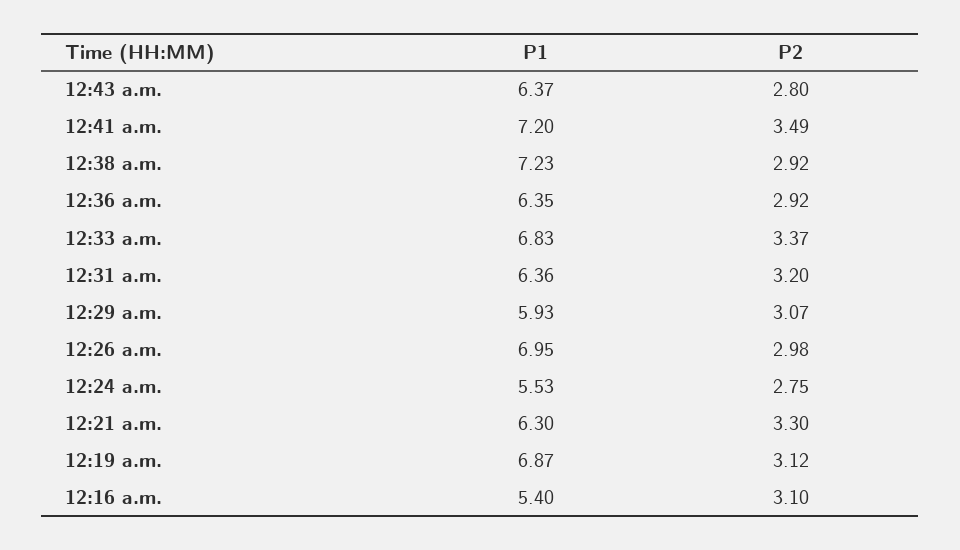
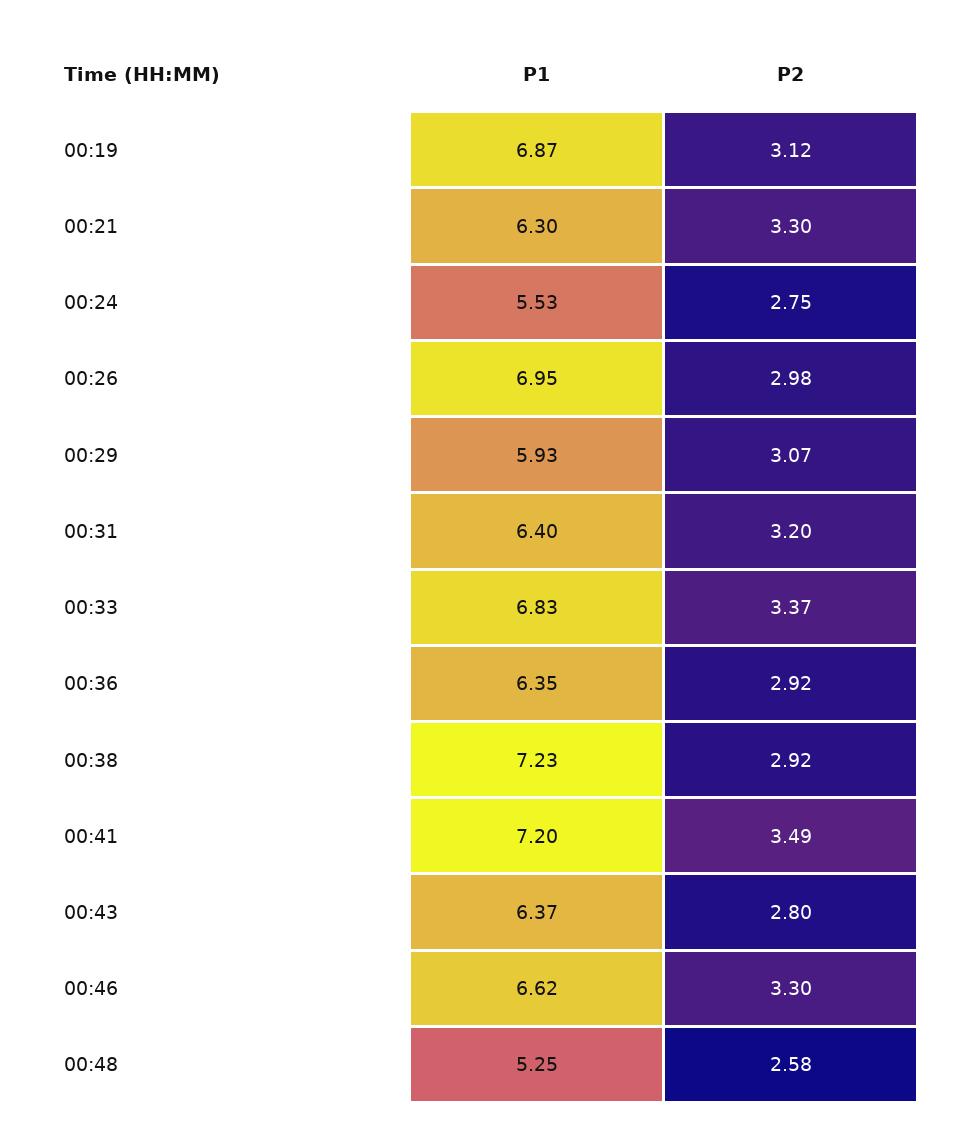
P1, 12:31 a.m.: 6.36 -> 6.4
P1, 12:16 a.m.: 5.4 -> none
P2, 12:16 a.m.: 3.1 -> none
P1, 00:46: none -> 6.62
P2, 00:46: none -> 3.3
P1, 00:48: none -> 5.25
P2, 00:48: none -> 2.58

